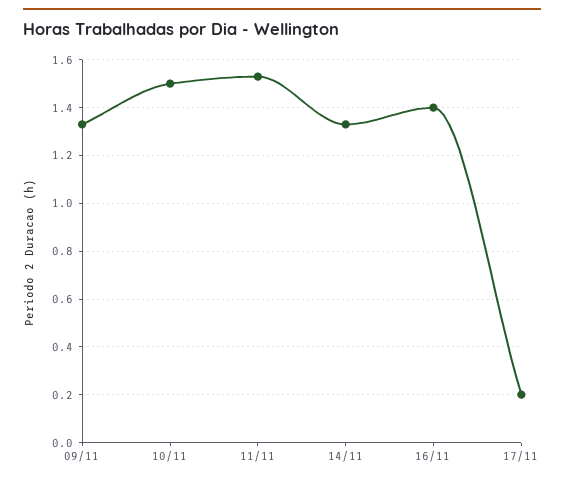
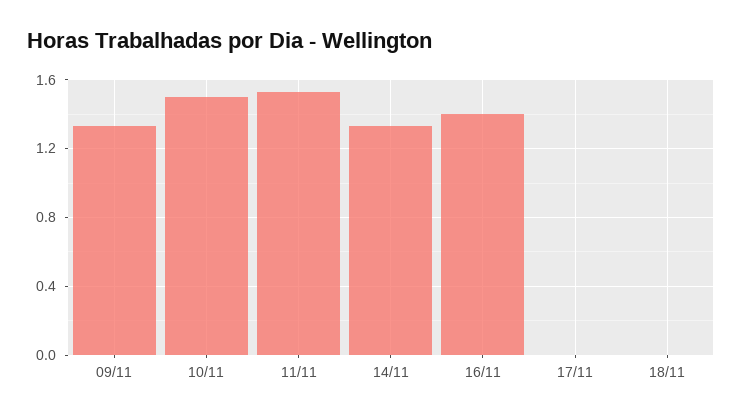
17/11: 0.2 -> 0
18/11: none -> 0

